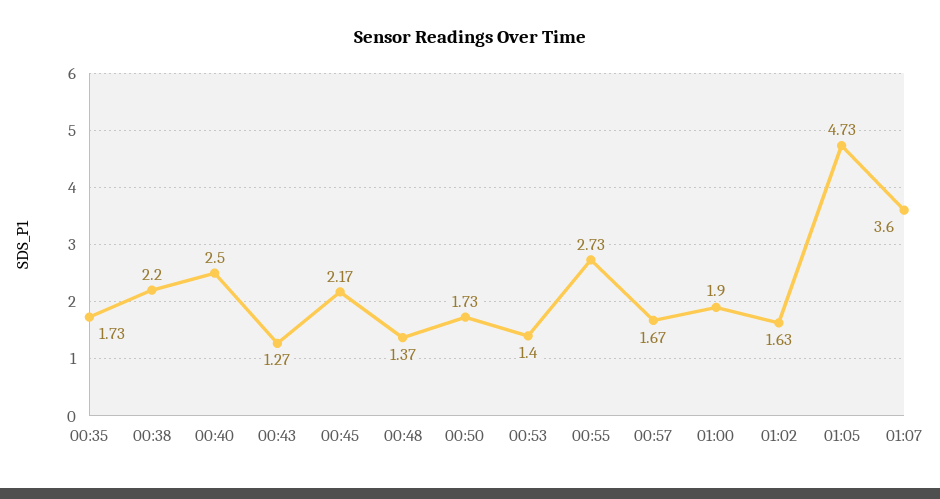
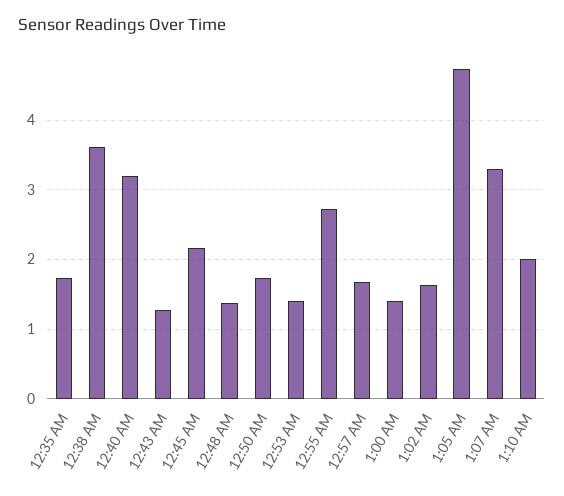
00:38: 2.2 -> 3.6
00:40: 2.5 -> 3.2
01:00: 1.9 -> 1.4
01:07: 3.6 -> 3.3
1:10 AM: none -> 2

